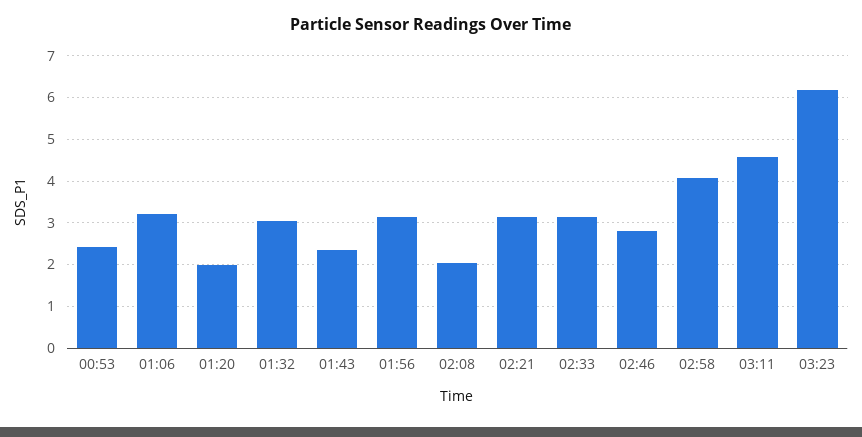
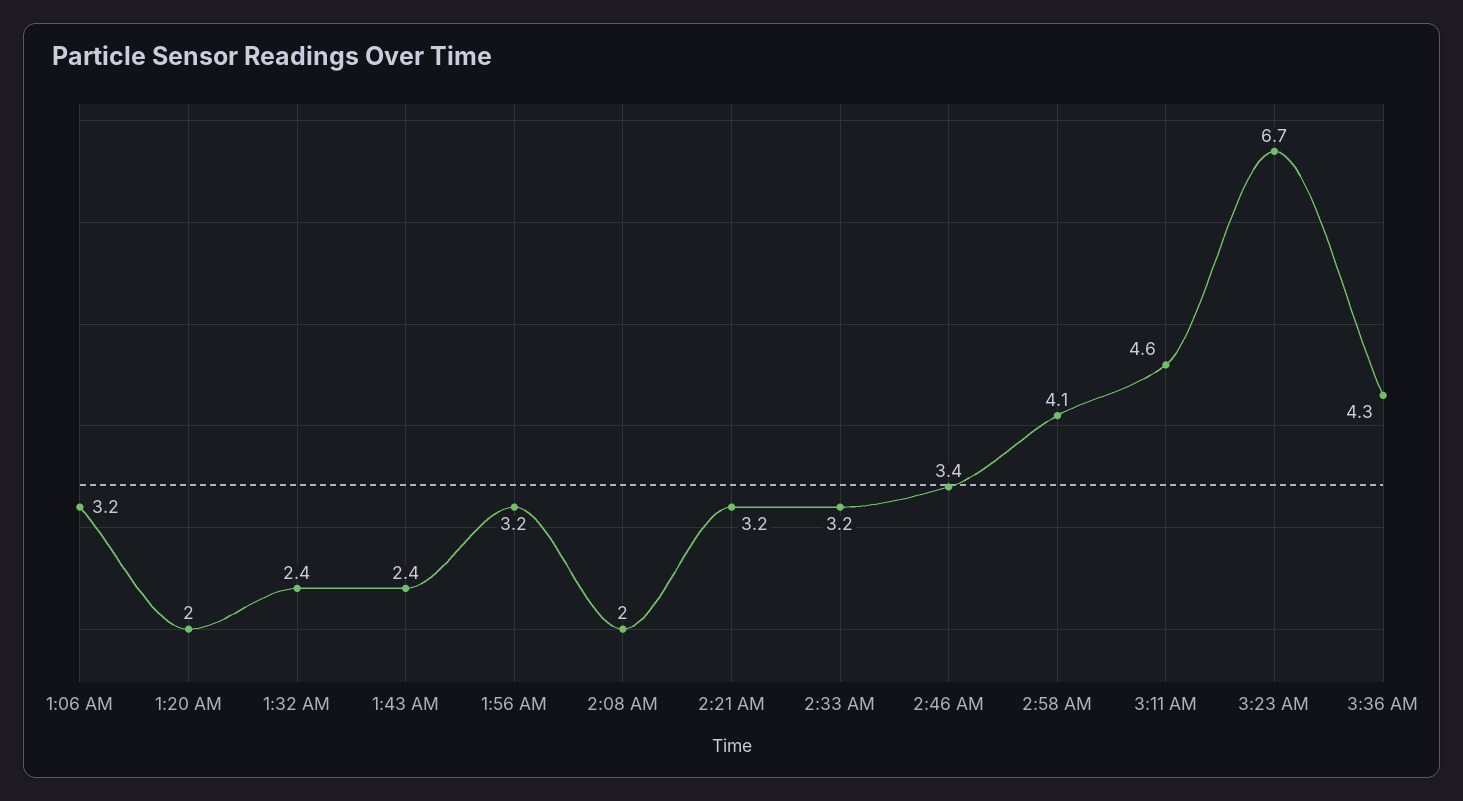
00:53: 2.4 -> none
01:32: 3 -> 2.4
02:46: 2.8 -> 3.4
03:23: 6.2 -> 6.7
3:36 AM: none -> 4.3

